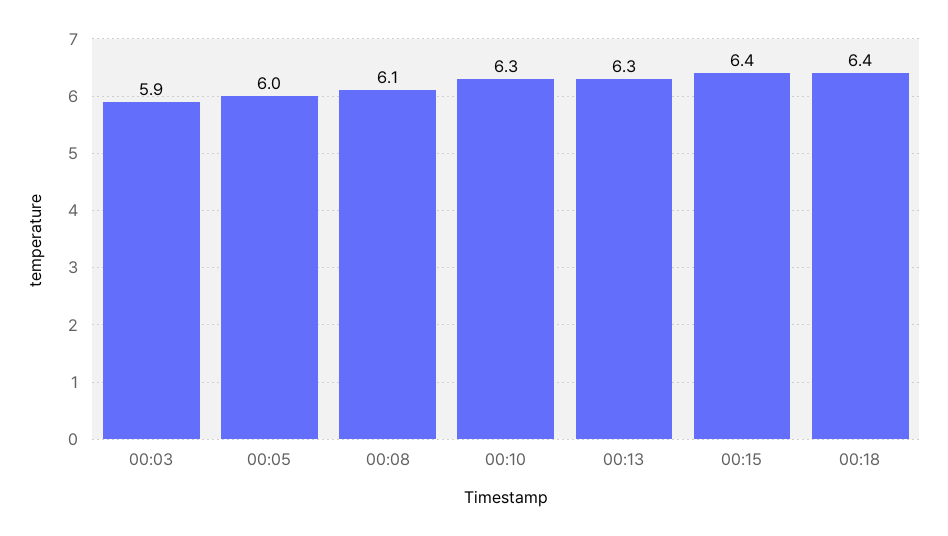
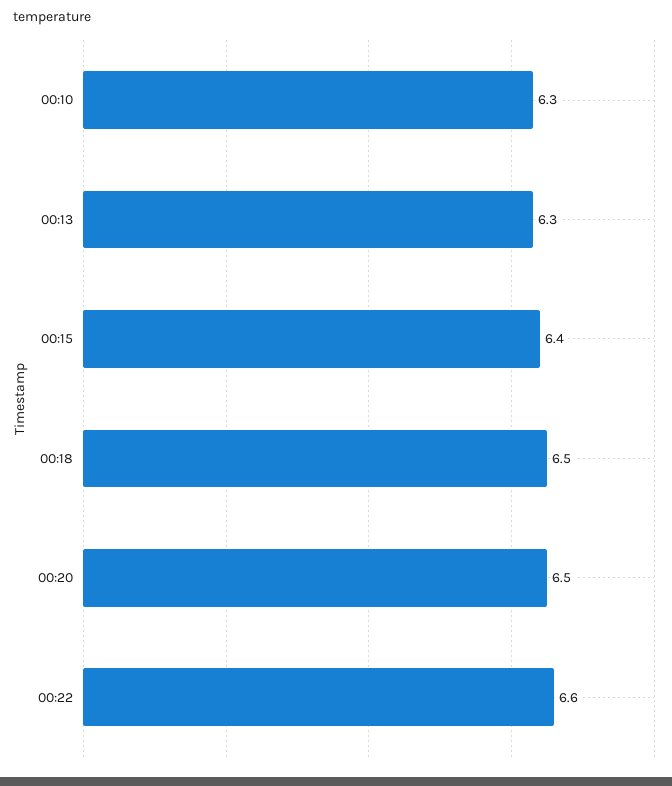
00:03: 5.9 -> none
00:05: 6 -> none
00:08: 6.1 -> none
00:18: 6.4 -> 6.5
00:20: none -> 6.5
00:22: none -> 6.6

